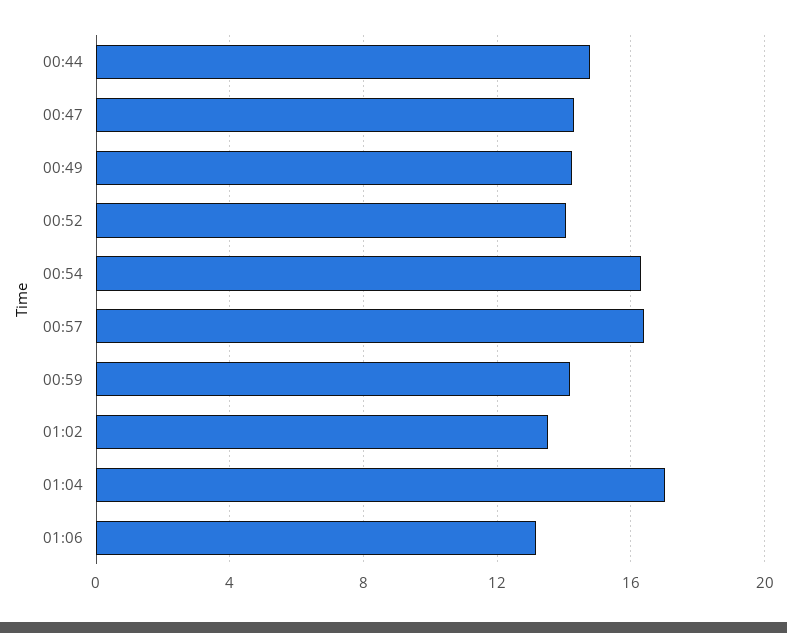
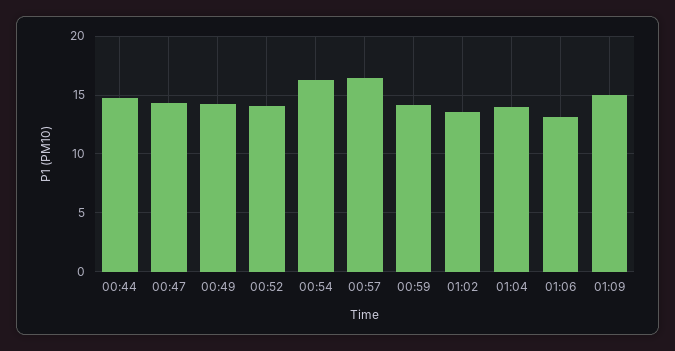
01:04: 17 -> 14
01:09: none -> 15

